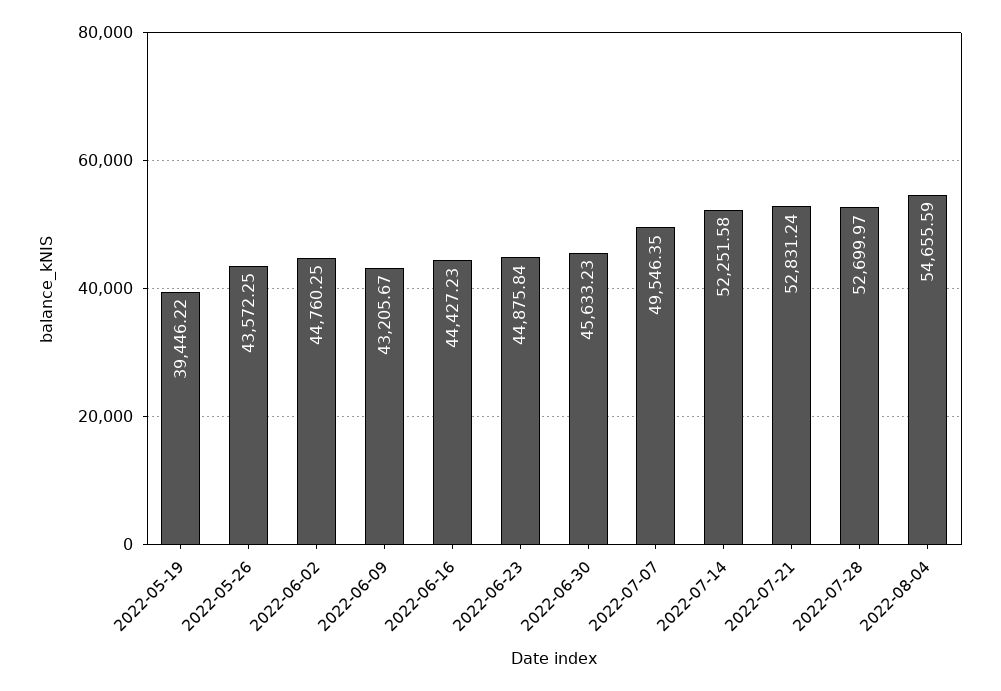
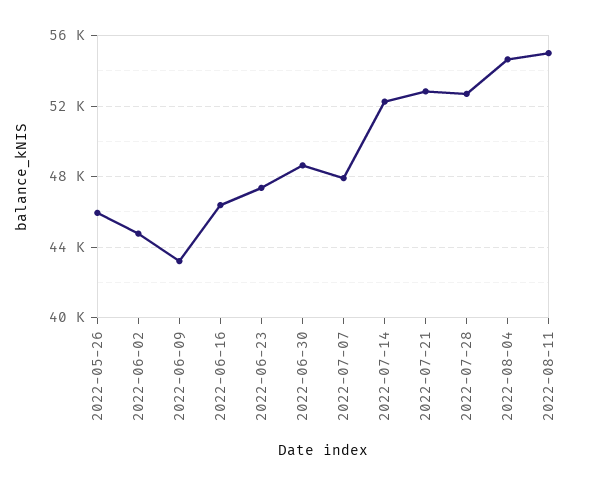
2022-05-19: 39446.22 -> none
2022-05-26: 43572.25 -> 46000
2022-06-16: 44427.23 -> 46500
2022-06-23: 44875.84 -> 47500
2022-06-30: 45633.23 -> 48500
2022-07-07: 49546.35 -> 48000
2022-08-11: none -> 55000

